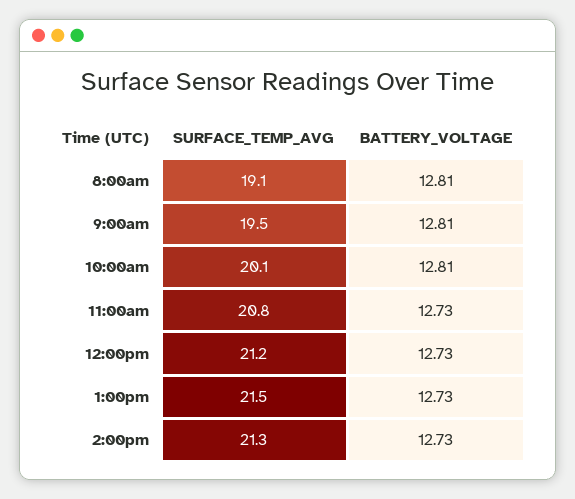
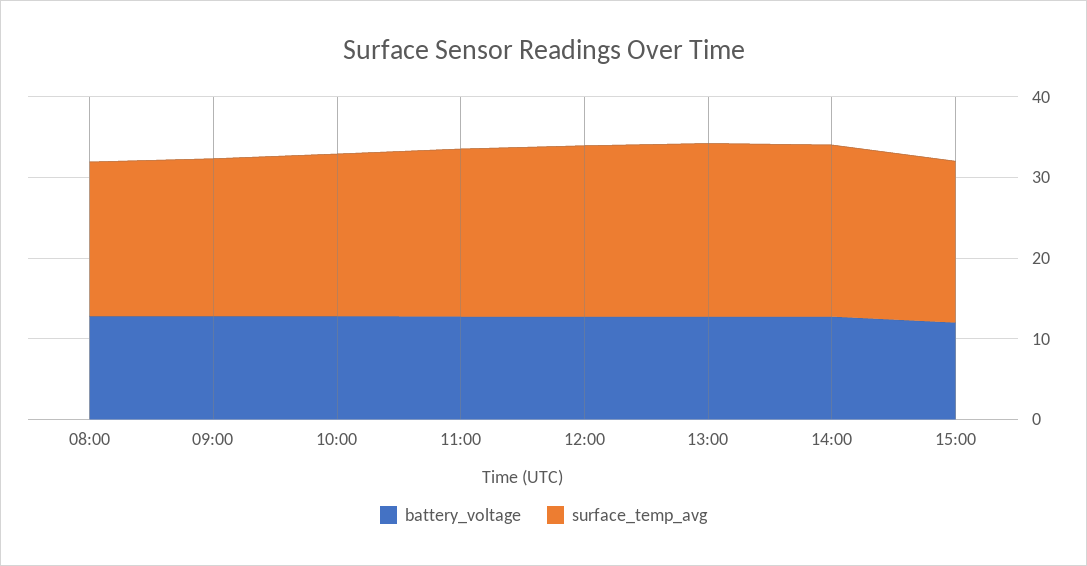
BATTERY_VOLTAGE, 15:00: none -> 12
SURFACE_TEMP_AVG, 15:00: none -> 20

